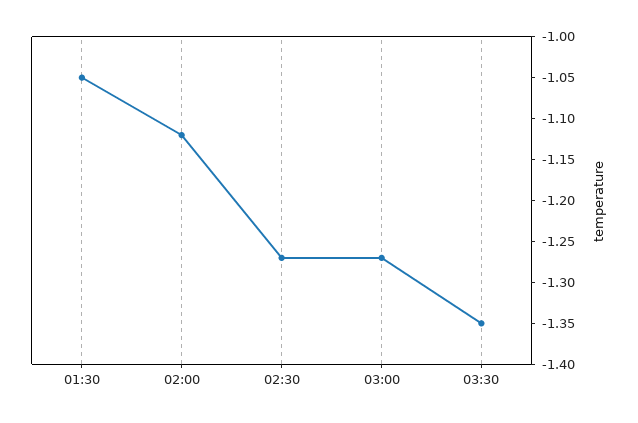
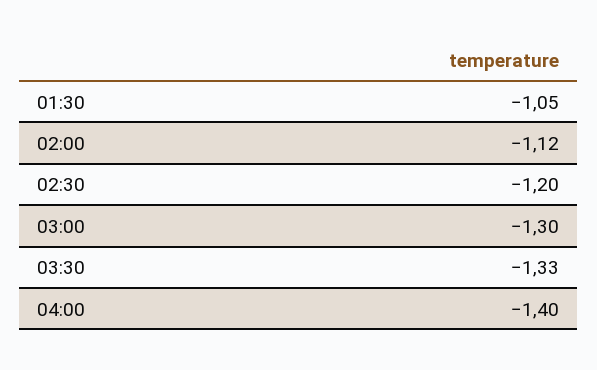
02:30: -1.27 -> -1.2
03:00: -1.27 -> -1.3
03:30: -1.35 -> -1.33
04:00: none -> -1.4

